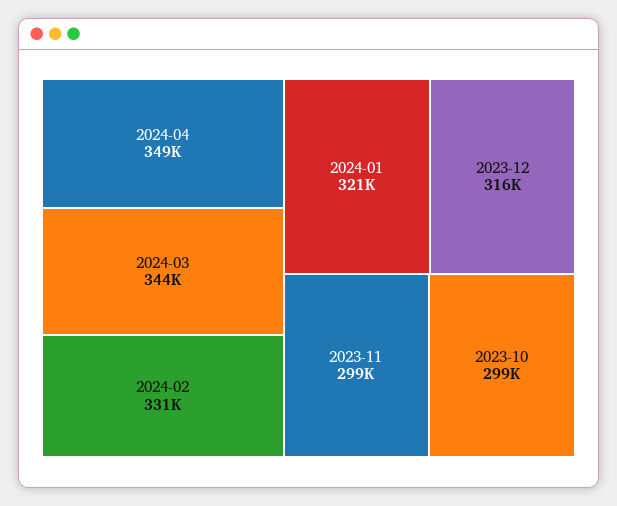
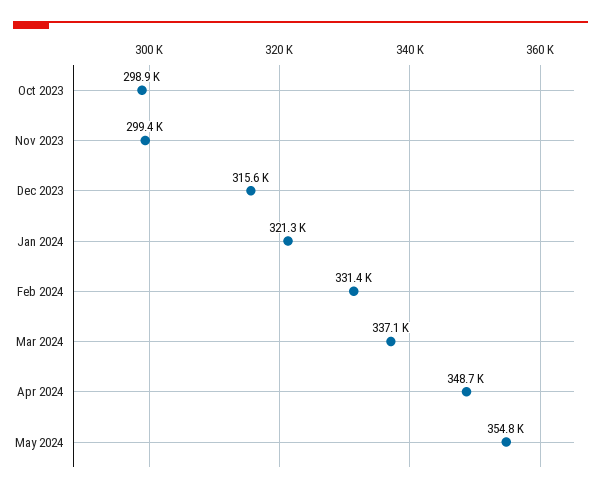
2024-03: 344000 -> 337100
May 2024: none -> 354800

